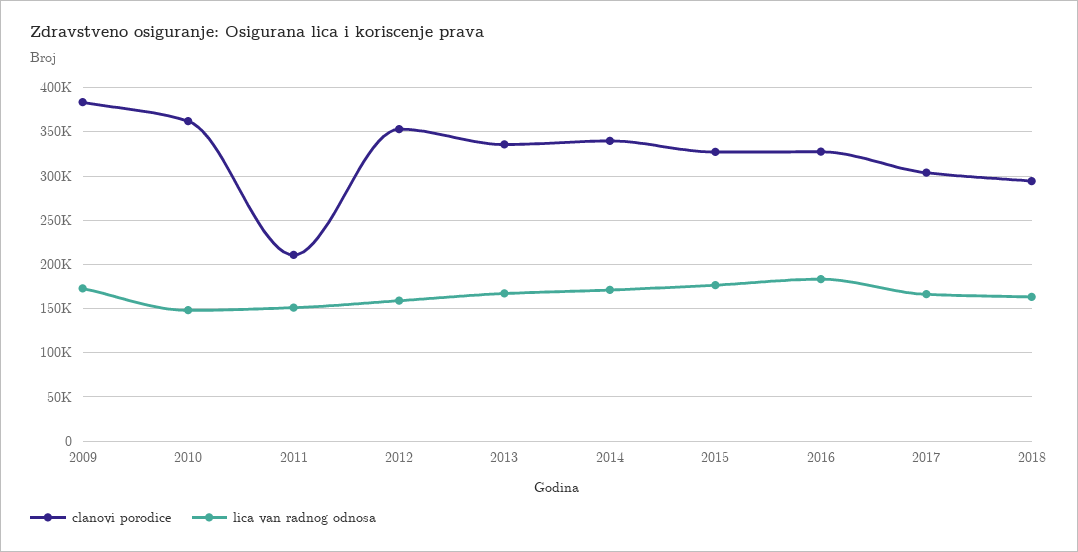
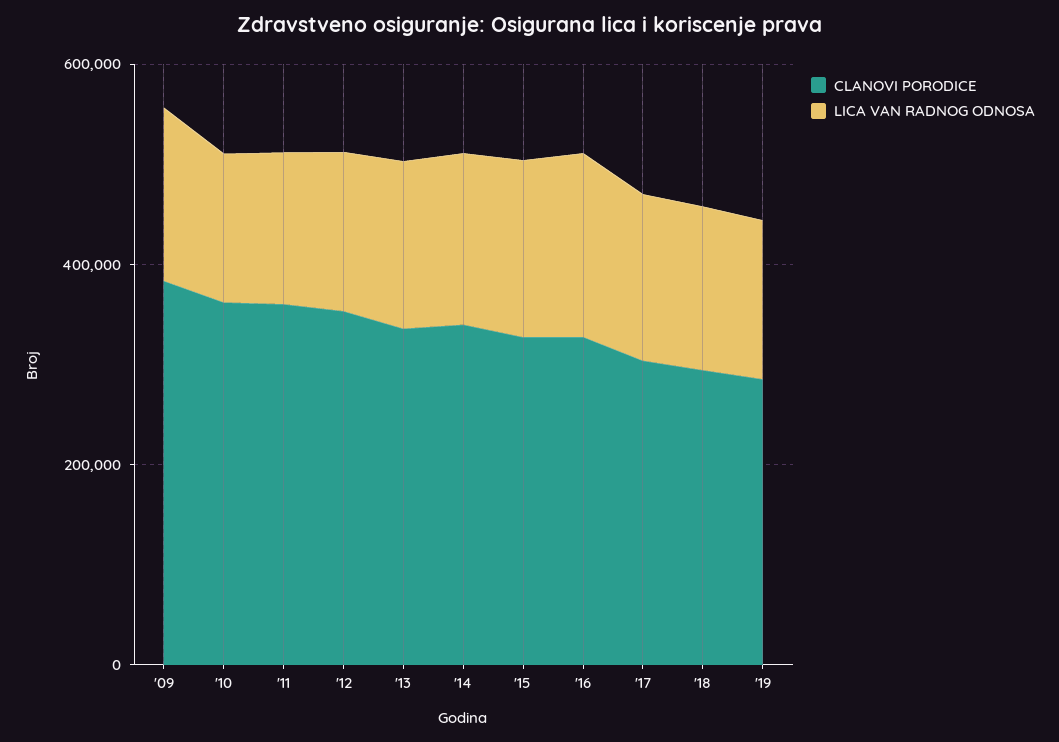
clanovi porodice, 2011: 210000 -> 350000
clanovi porodice, '19: none -> 300000
lica van radnog odnosa, '19: none -> 150000

